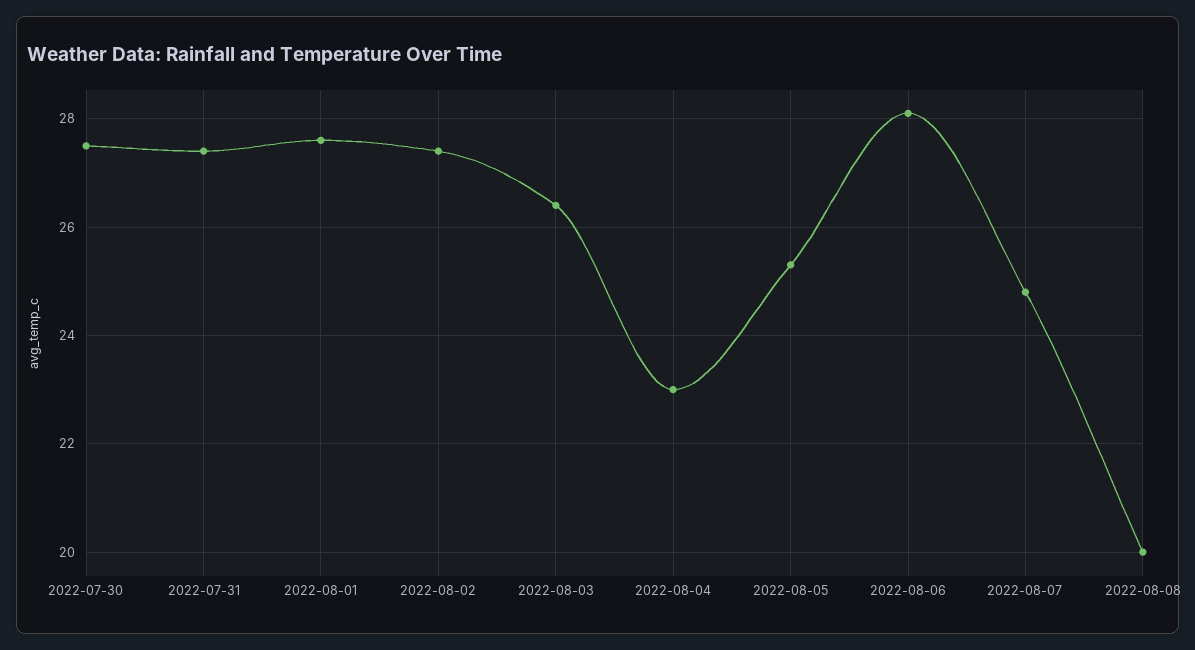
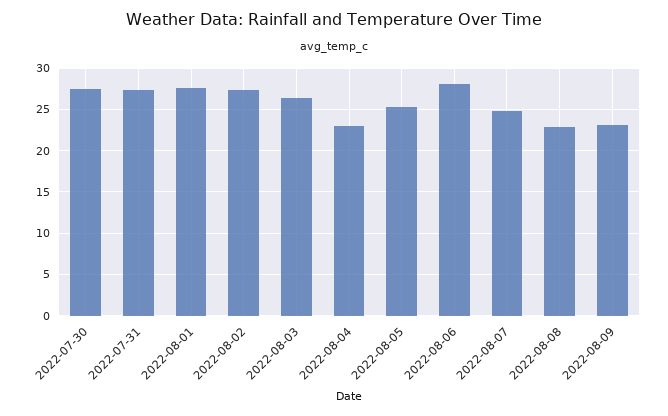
2022-08-08: 20 -> 23
2022-08-09: none -> 23

